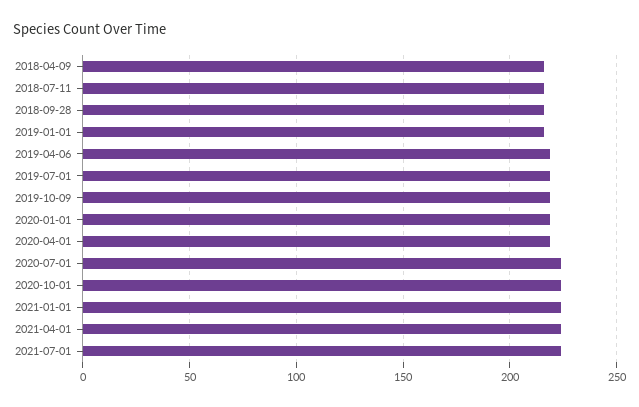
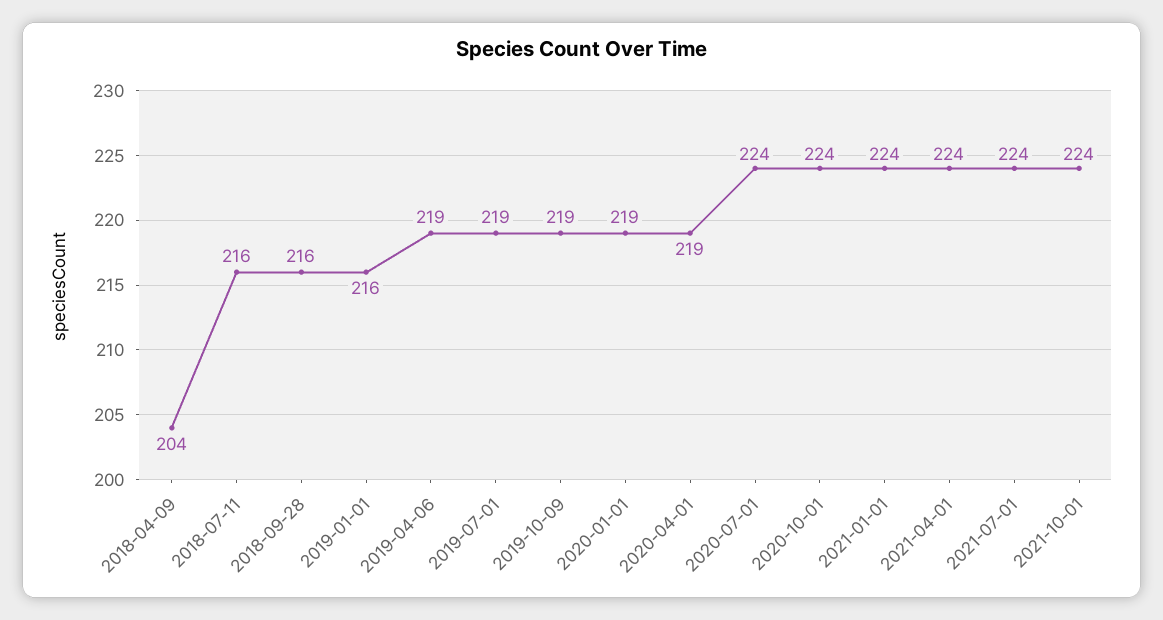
2018-04-09: 215 -> 204
2021-10-01: none -> 224

